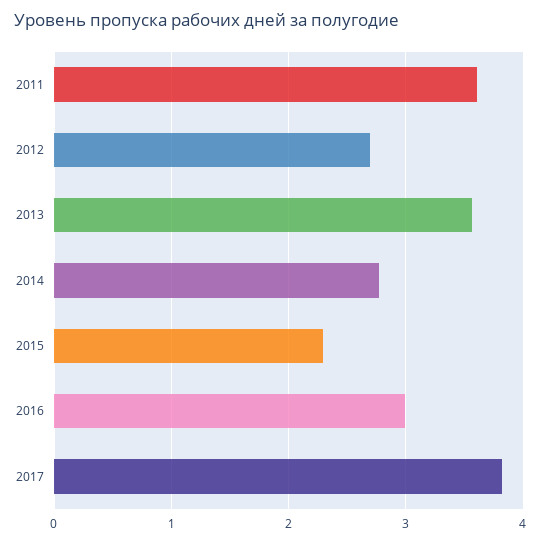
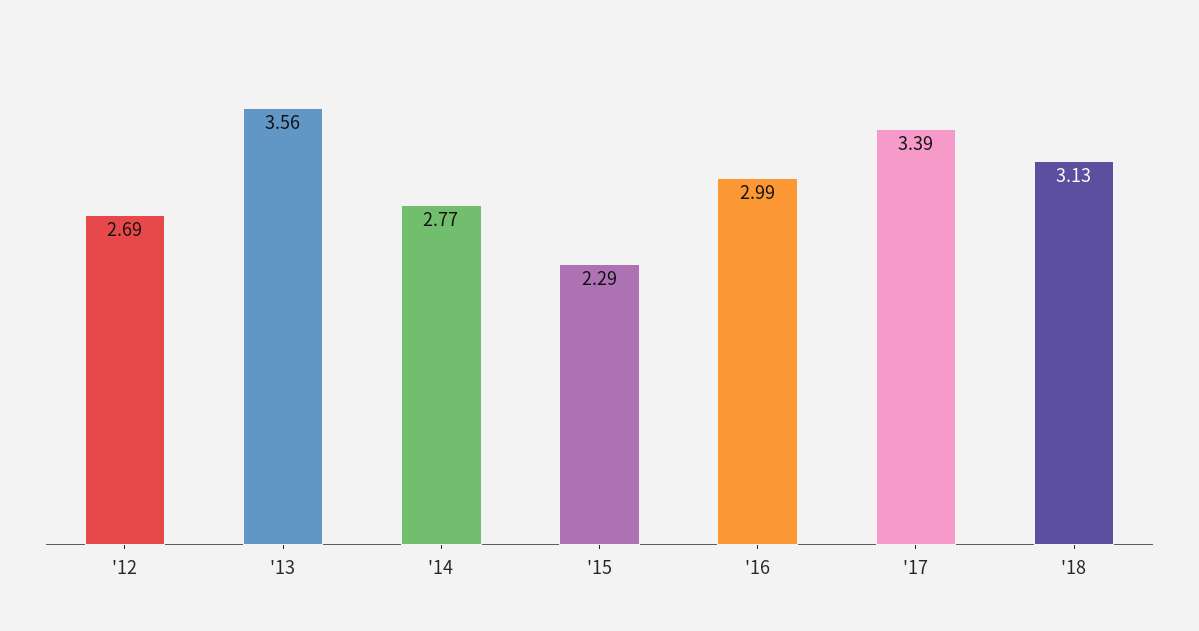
2011: 3.6 -> none
2017: 3.8 -> 3.39
'18: none -> 3.13

